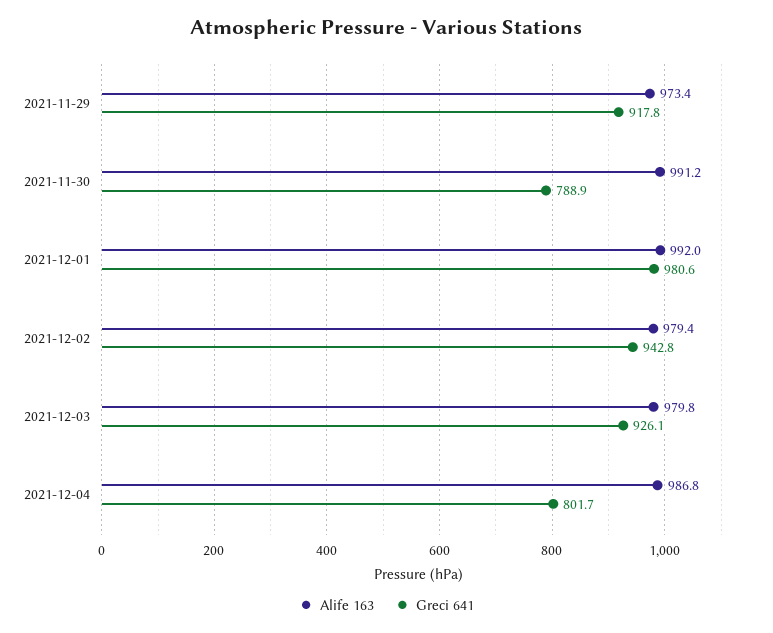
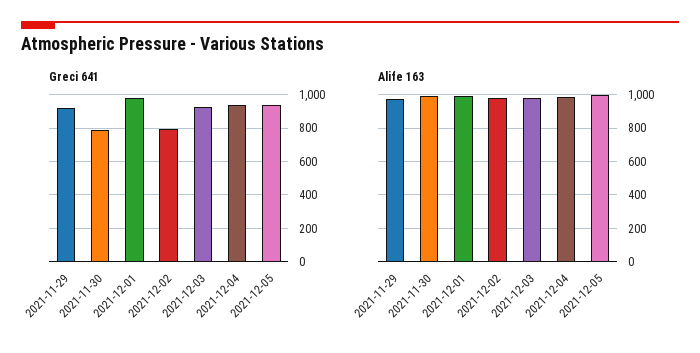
Greci 641, 2021-12-02: 942.8 -> 800
Greci 641, 2021-12-04: 801.7 -> 950
Greci 641, 2021-12-05: none -> 950
Alife 163, 2021-12-05: none -> 1000

